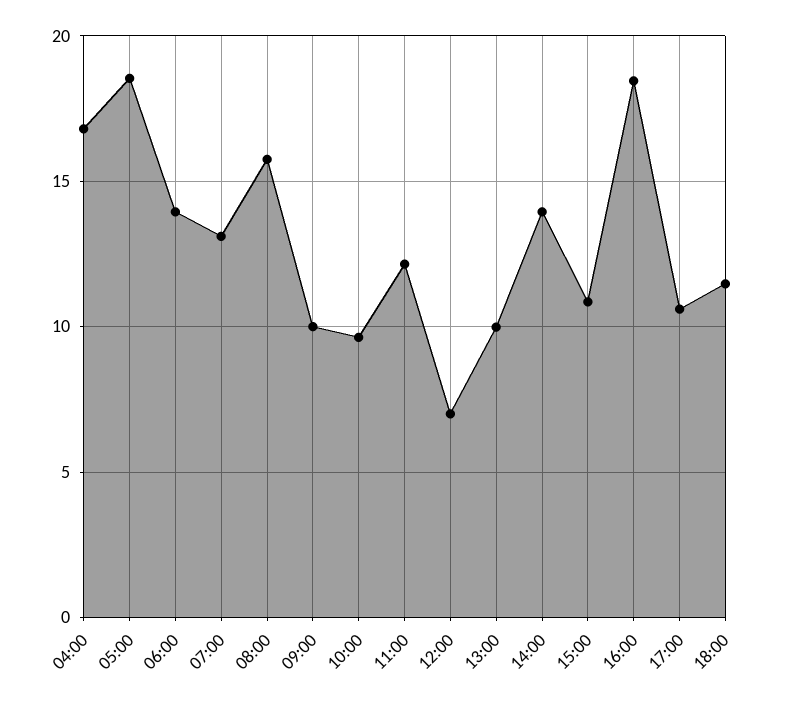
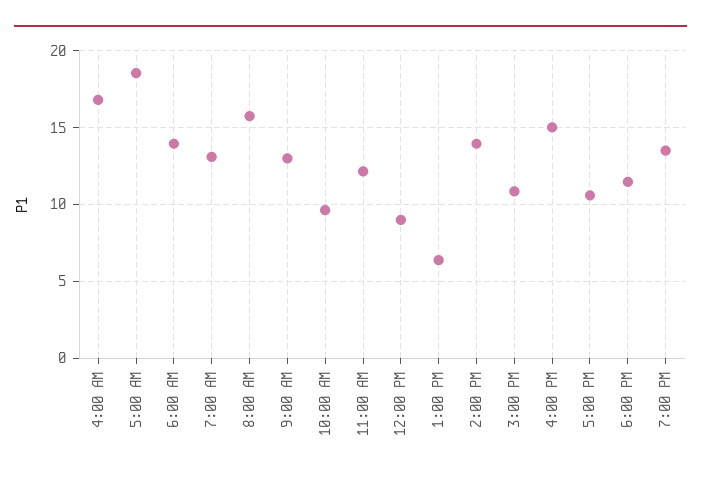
09:00: 10 -> 13
12:00: 7 -> 9
13:00: 10 -> 6.5
16:00: 18.5 -> 15
7:00 PM: none -> 13.5

